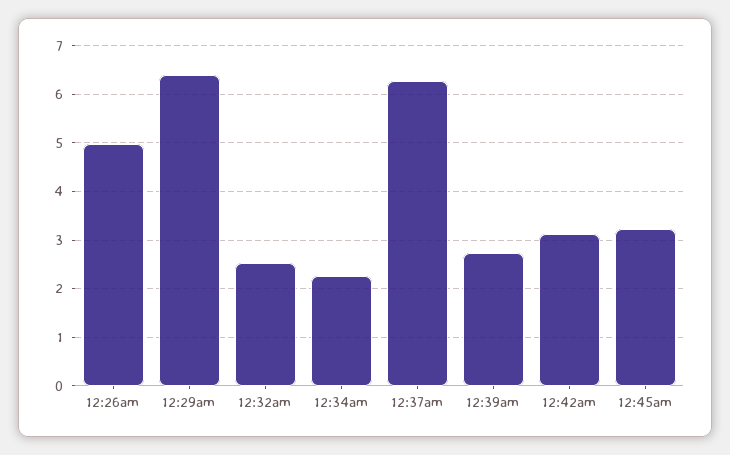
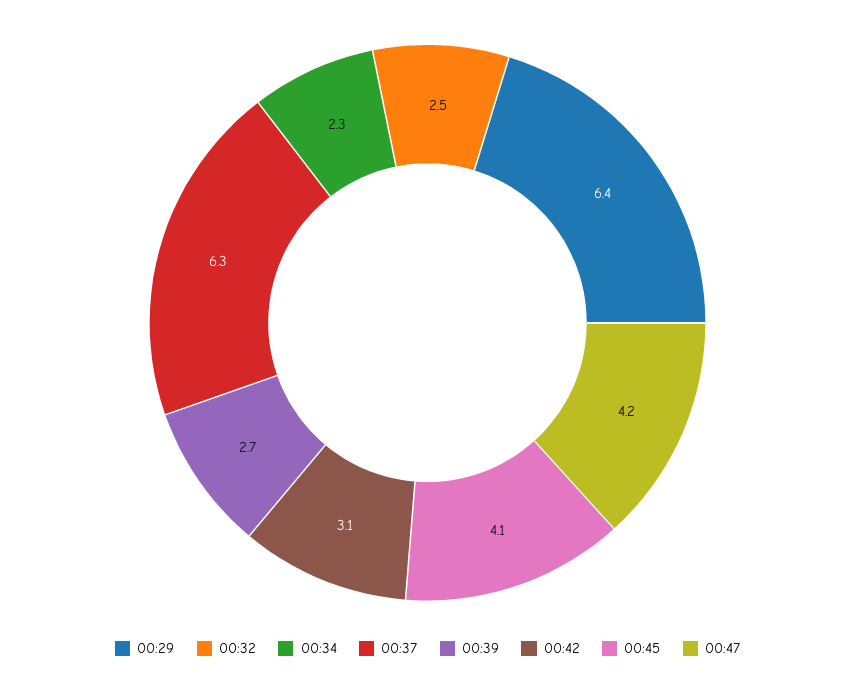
12:26am: 5 -> none
12:45am: 3.2 -> 4.1
00:47: none -> 4.2

